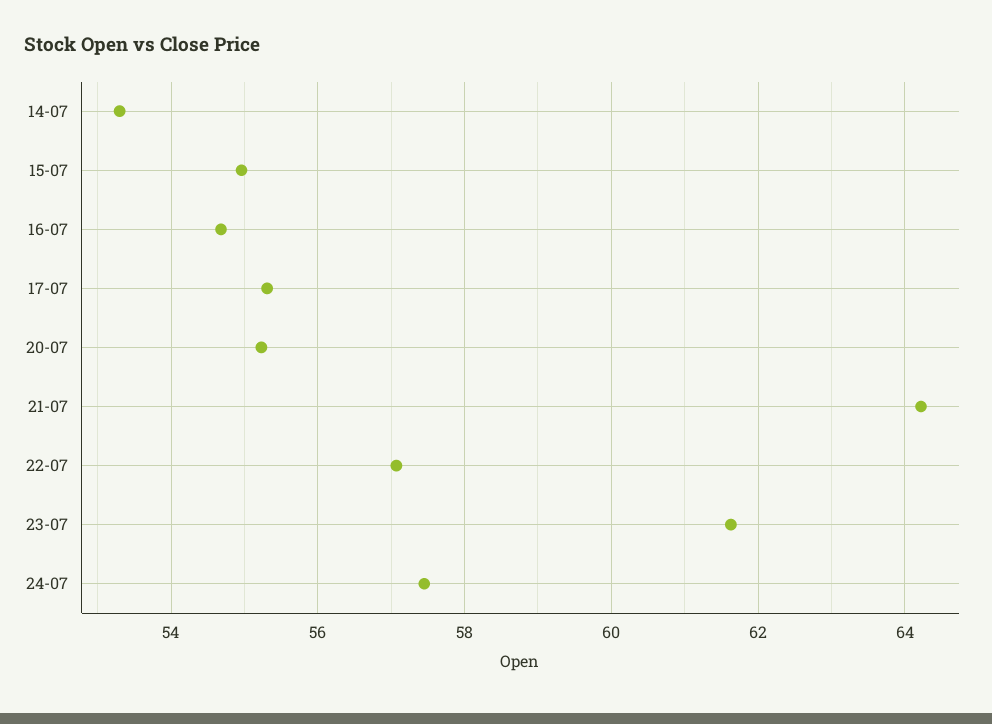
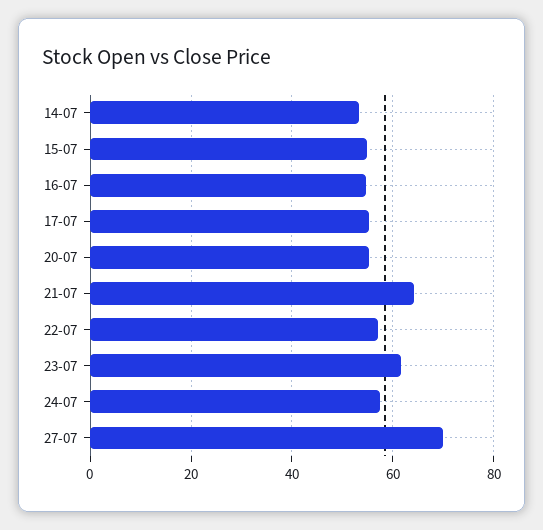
27-07: none -> 70

